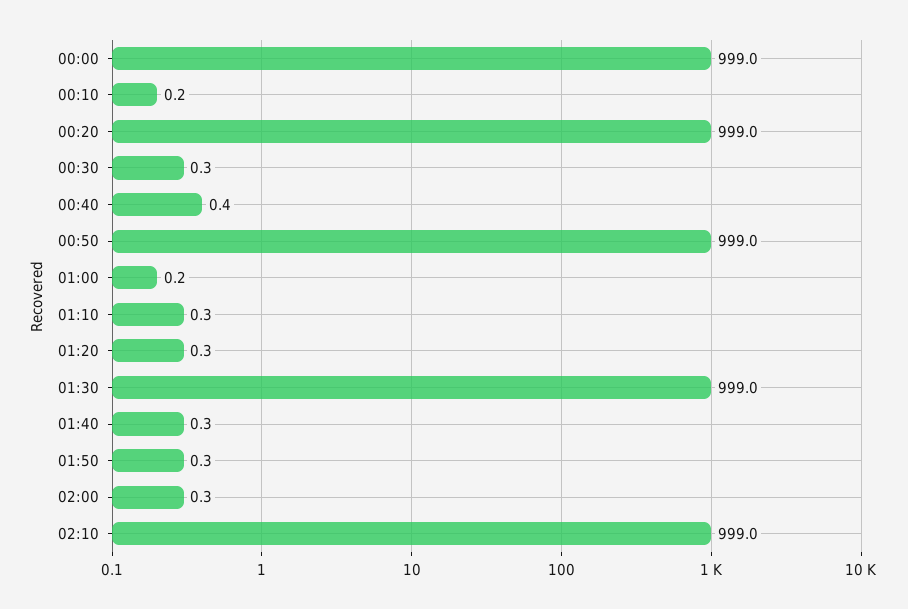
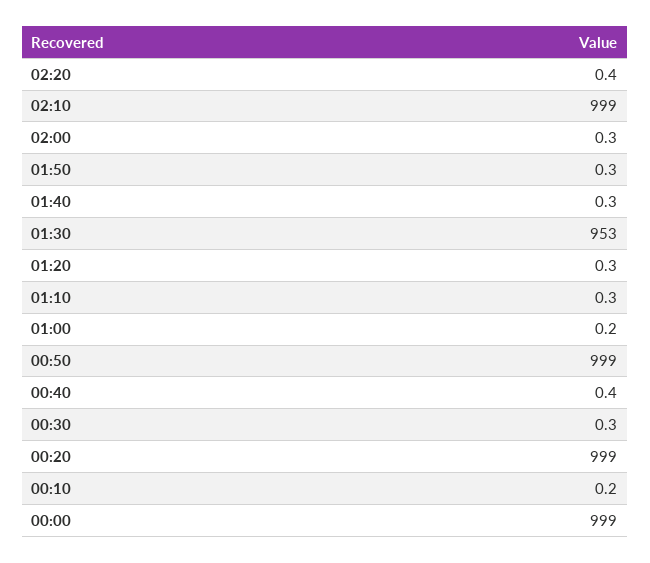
01:30: 999 -> 953
02:20: none -> 0.4

